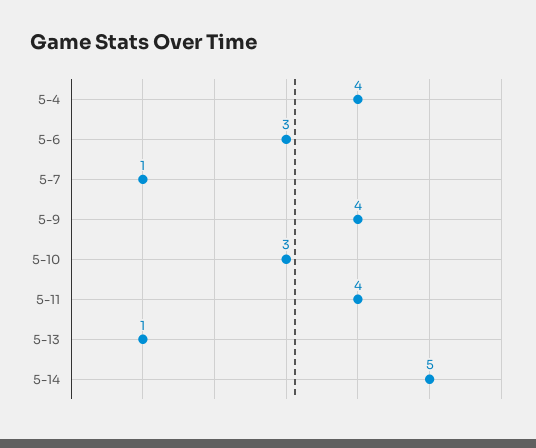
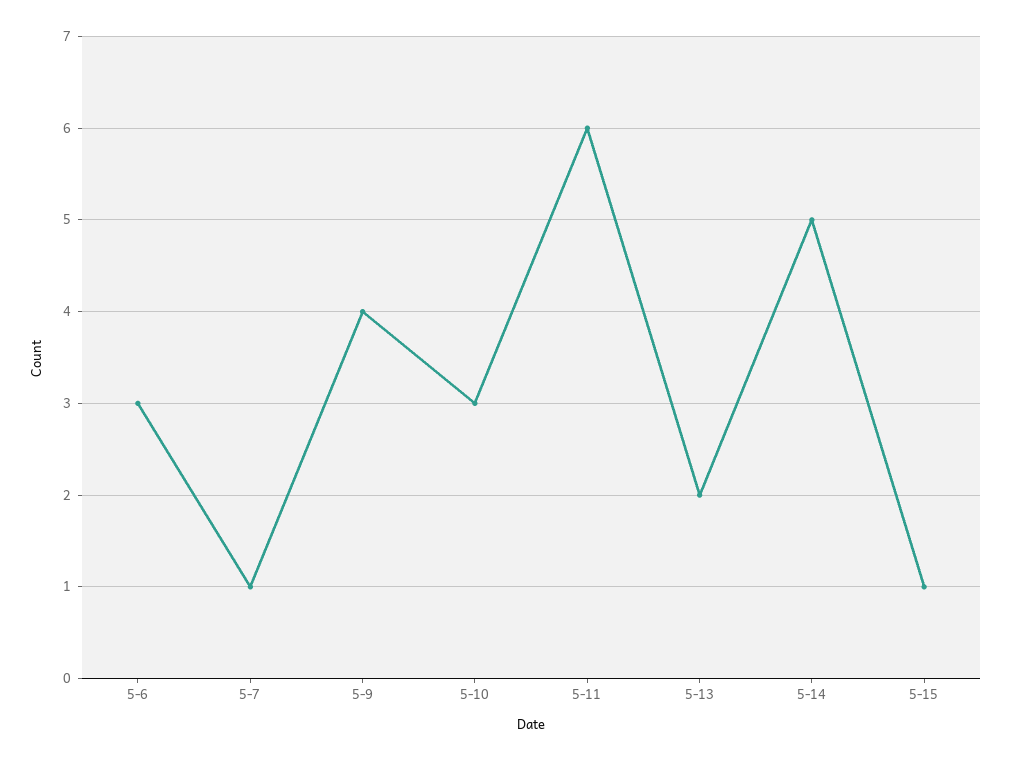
5-4: 4 -> none
5-11: 4 -> 6
5-13: 1 -> 2
5-15: none -> 1

